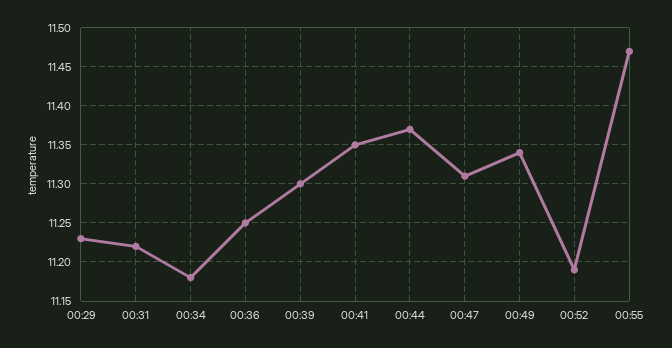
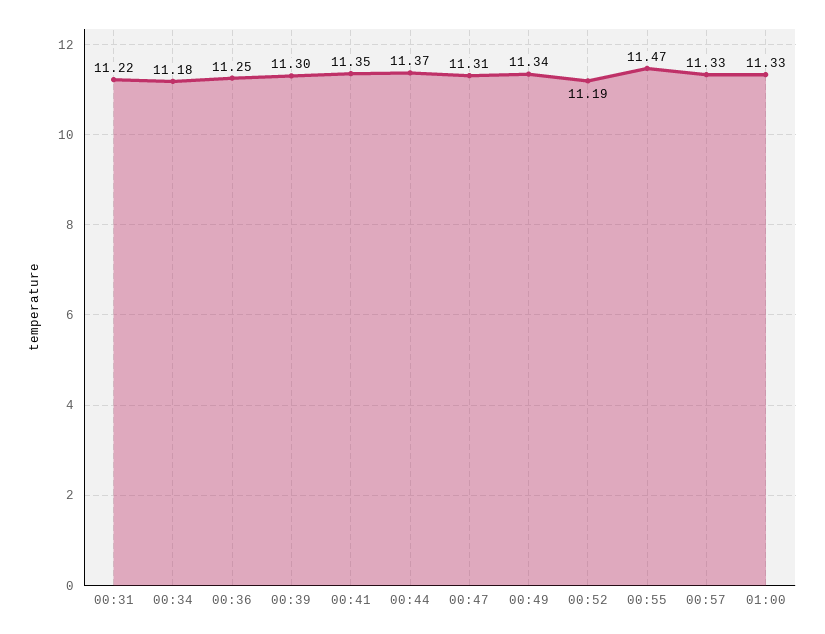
00:29: 11.23 -> none
00:57: none -> 11.33
01:00: none -> 11.33

